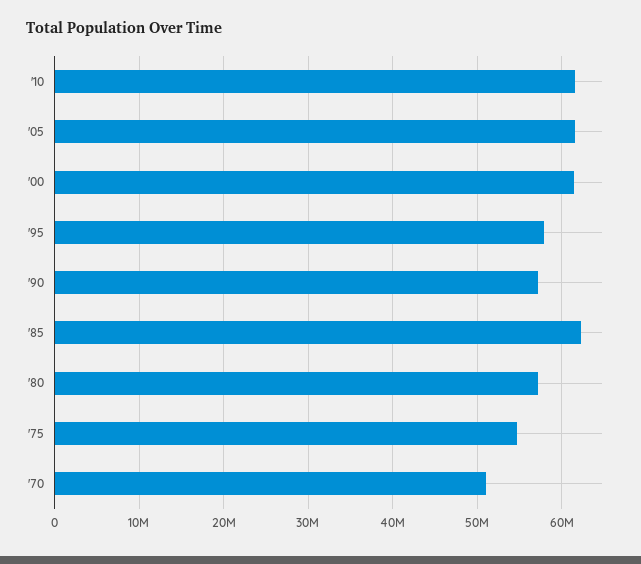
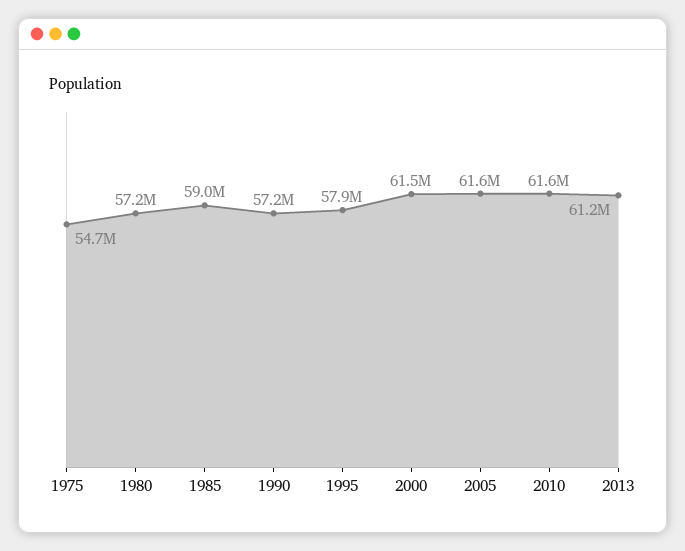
'85: 62000000 -> 59000000
'70: 51000000 -> none
2013: none -> 61200000

